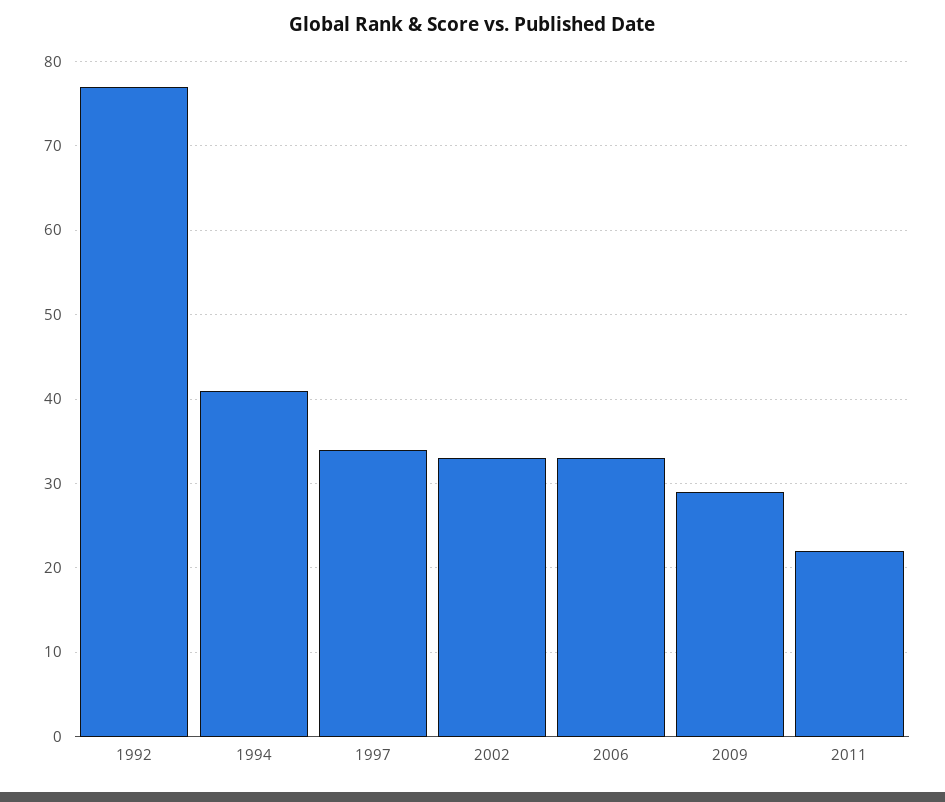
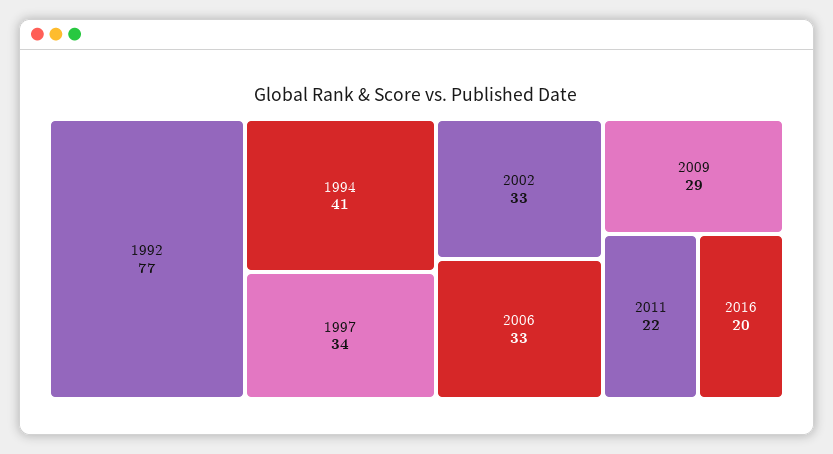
2016: none -> 20

